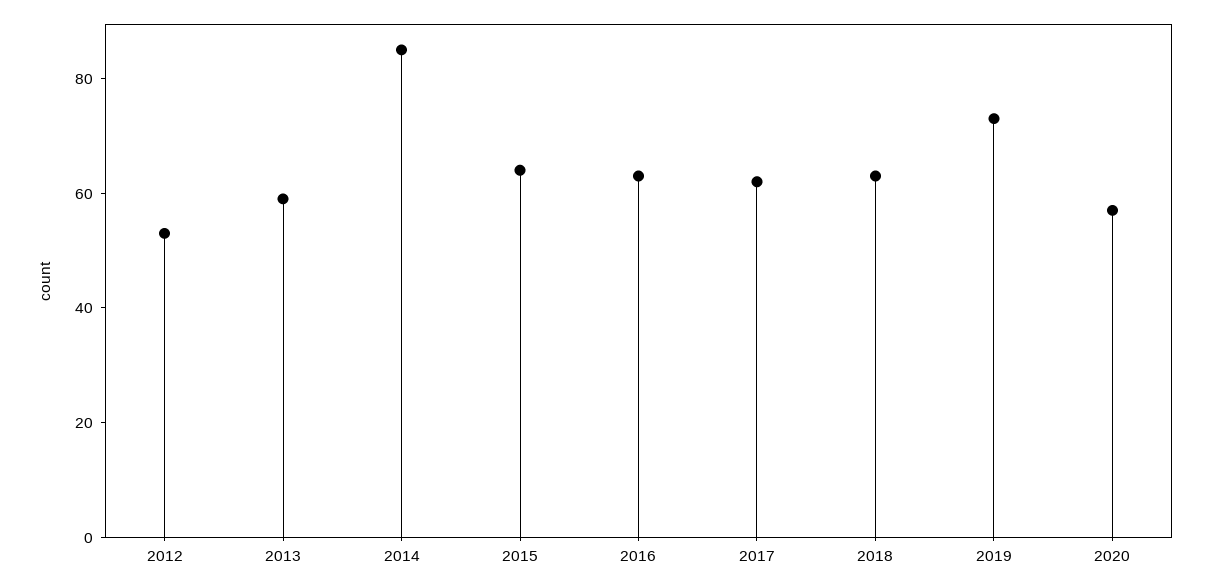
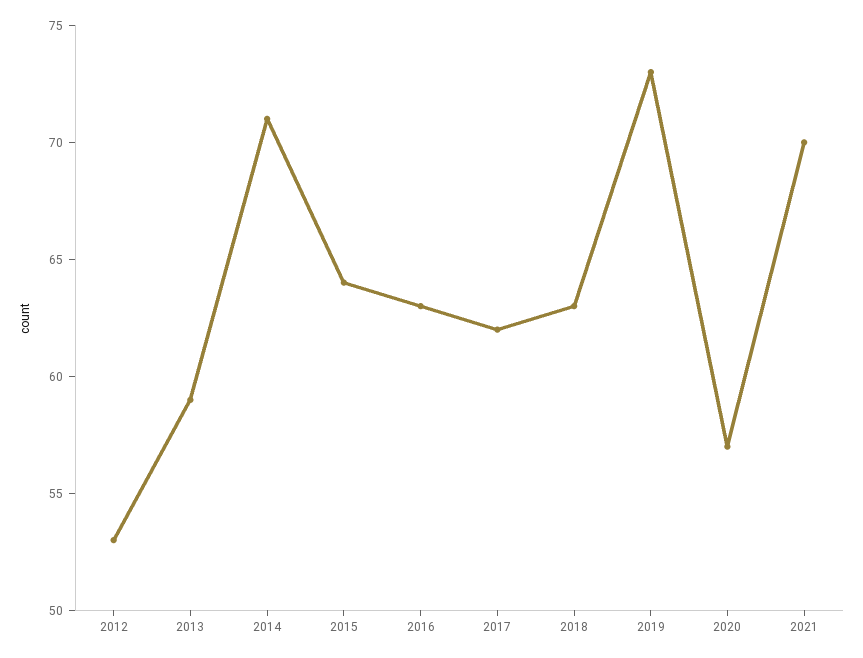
2014: 85 -> 71
2021: none -> 70

